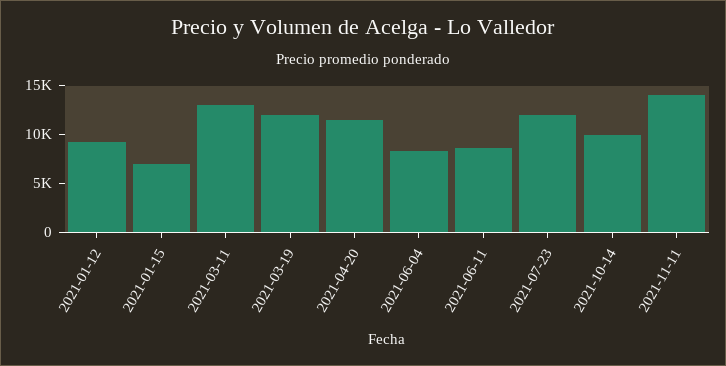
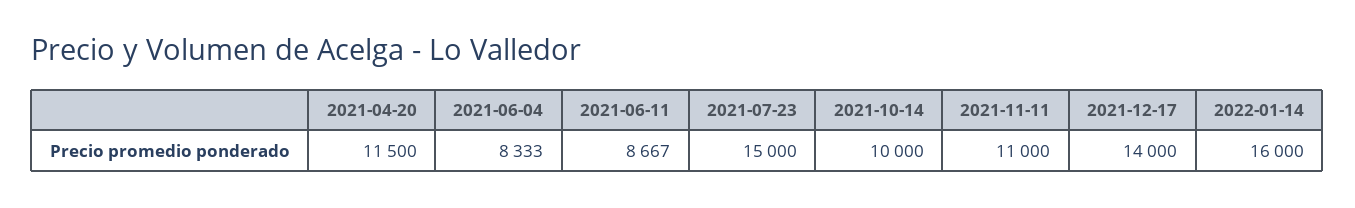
2021-01-12: 9000 -> none
2021-01-15: 7000 -> none
2021-03-11: 13000 -> none
2021-03-19: 12000 -> none
2021-07-23: 12000 -> 15000
2021-11-11: 14000 -> 11000
2021-12-17: none -> 14000
2022-01-14: none -> 16000

